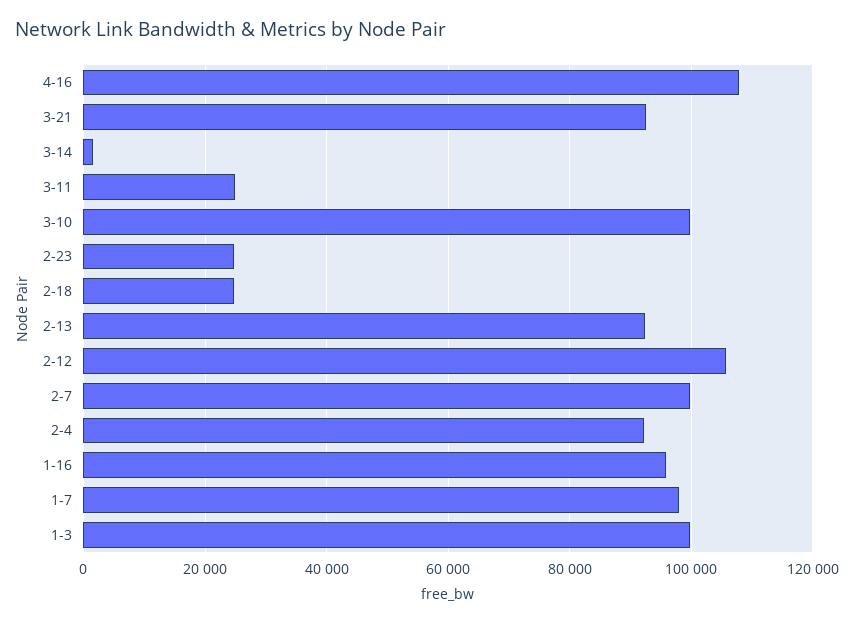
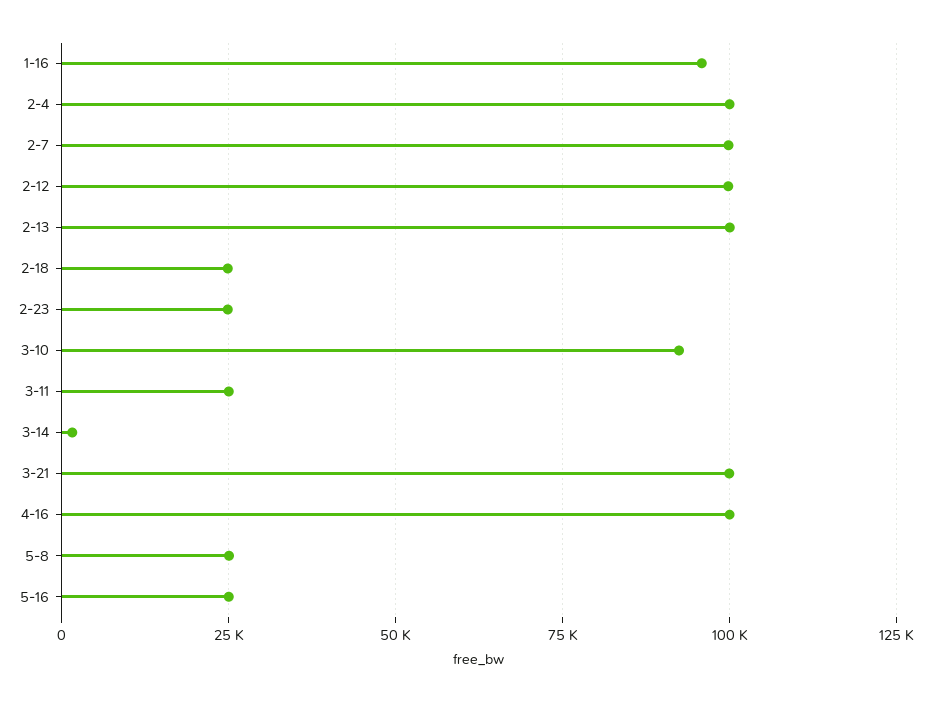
4-16: 108000 -> 100000
3-21: 92000 -> 100000
3-10: 100000 -> 92500
2-13: 92000 -> 100000
2-12: 106000 -> 100000
2-4: 92000 -> 100000
1-7: 98000 -> none
1-3: 100000 -> none
5-8: none -> 25000
5-16: none -> 25000

